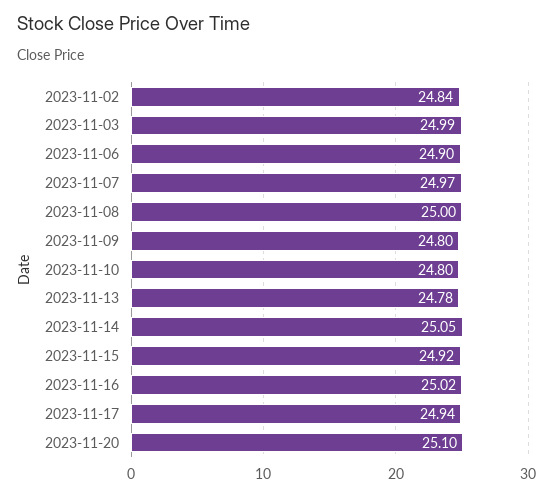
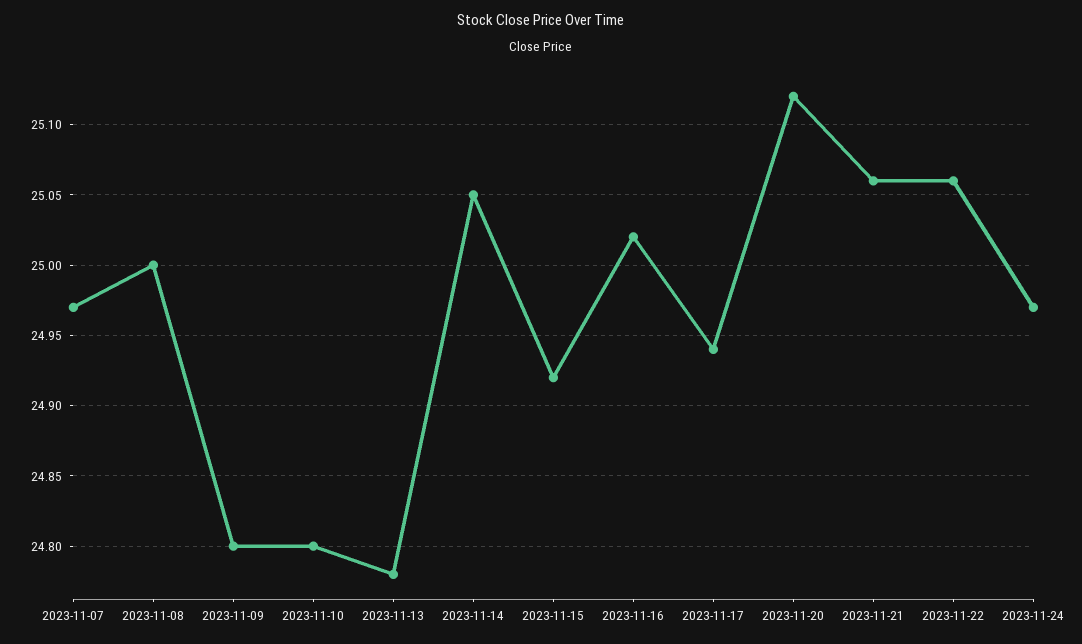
2023-11-02: 24.84 -> none
2023-11-03: 24.99 -> none
2023-11-06: 24.9 -> none
2023-11-20: 25.1 -> 25.12
2023-11-21: none -> 25.06
2023-11-22: none -> 25.06
2023-11-24: none -> 24.97

